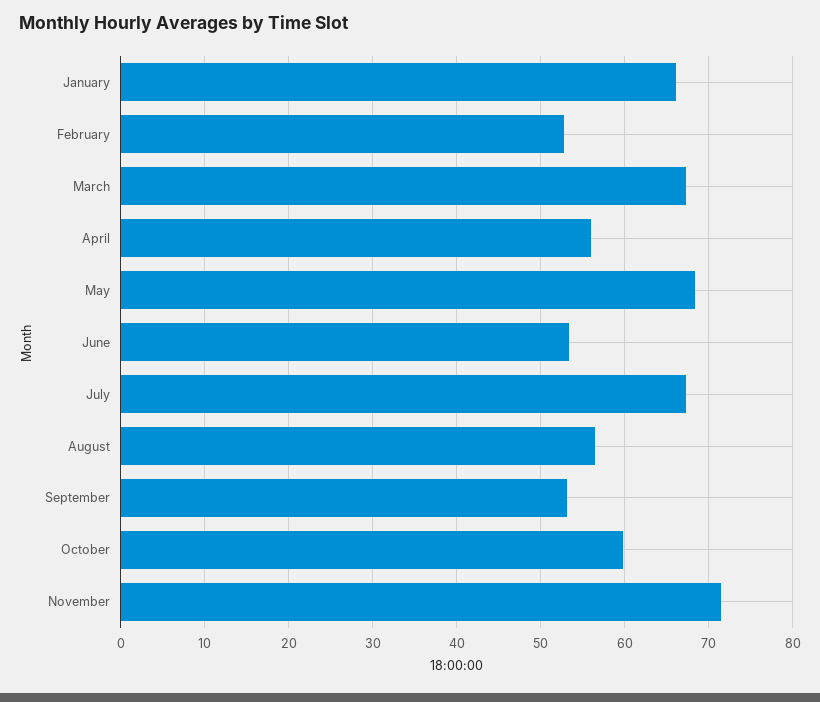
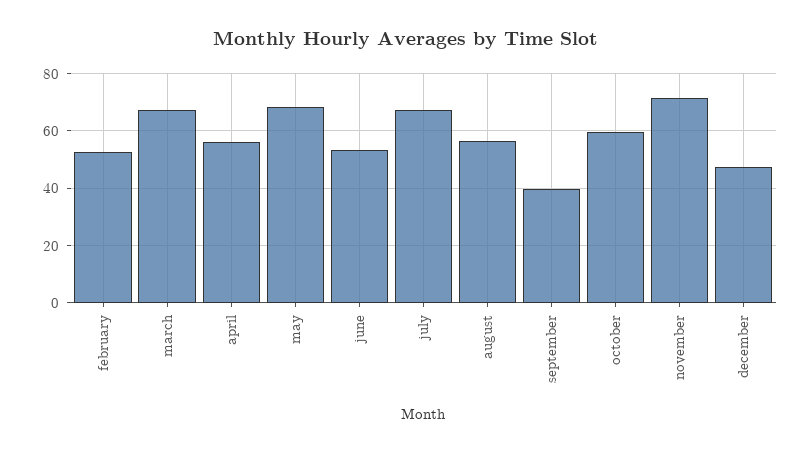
January: 66 -> none
September: 53 -> 40
december: none -> 47.5

